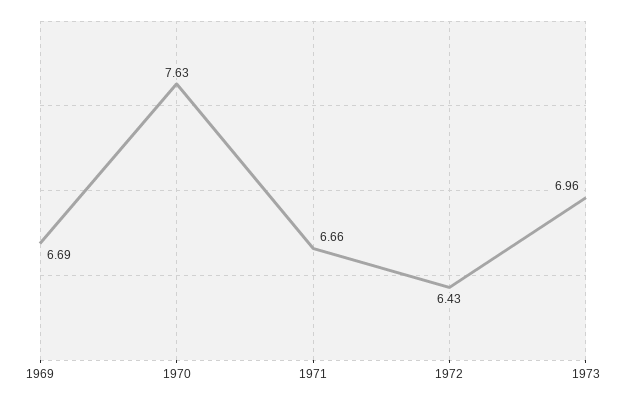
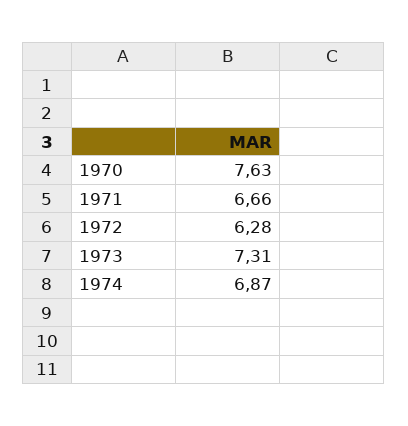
1969: 6.69 -> none
1972: 6.43 -> 6.28
1973: 6.96 -> 7.31
1974: none -> 6.87

